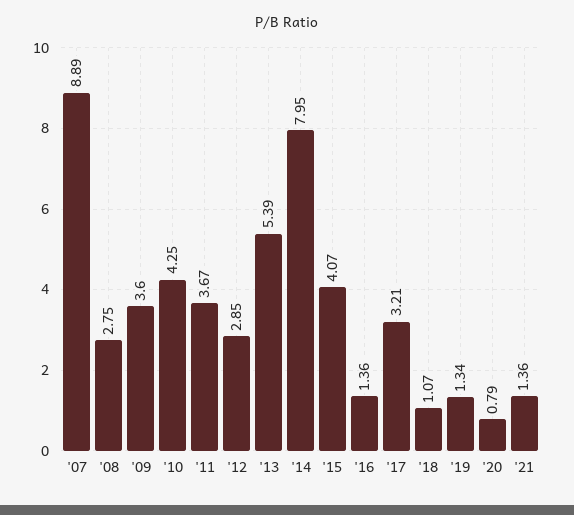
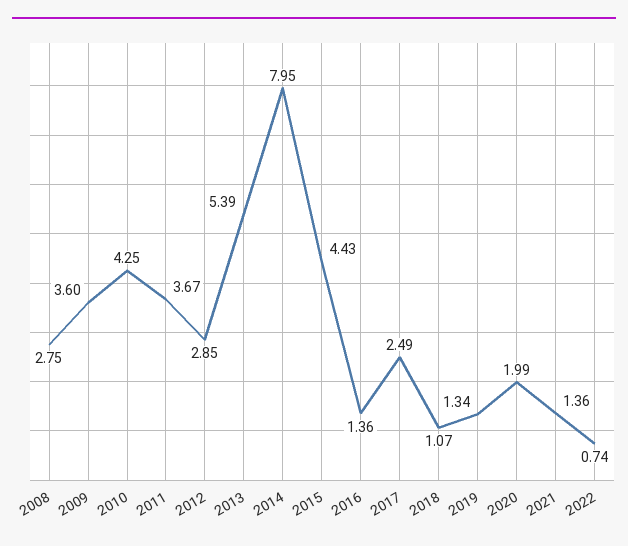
'07: 8.89 -> none
'15: 4.07 -> 4.43
'17: 3.21 -> 2.49
'20: 0.79 -> 1.99
2022: none -> 0.74

